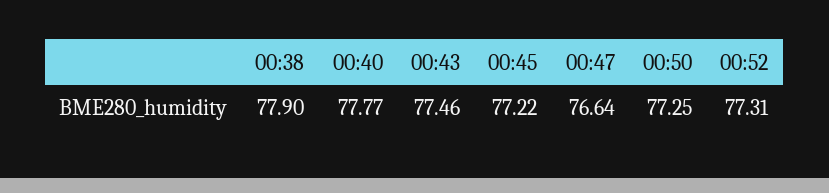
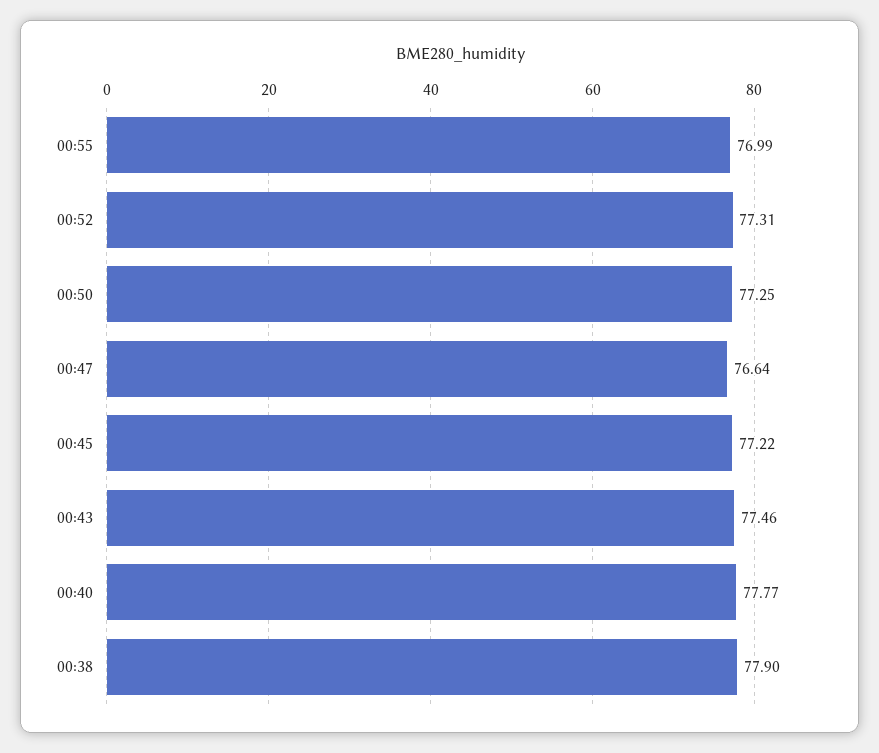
00:55: none -> 76.99

